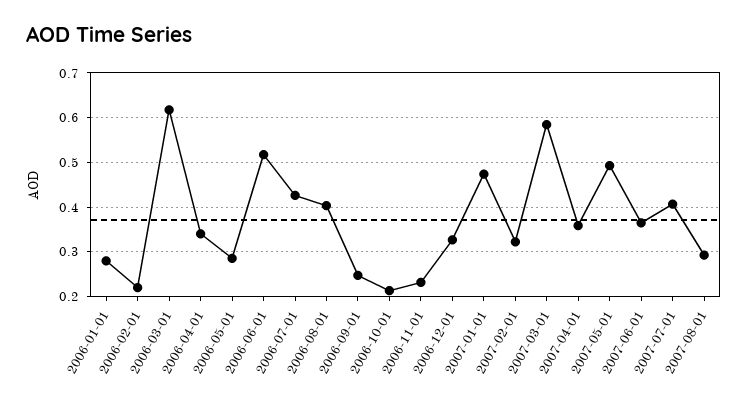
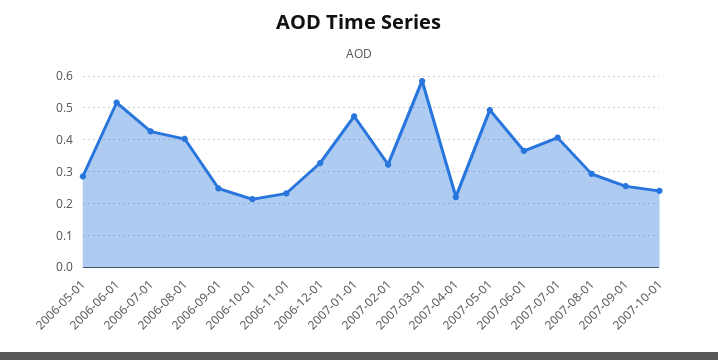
2006-01-01: 0.28 -> none
2006-02-01: 0.22 -> none
2006-03-01: 0.62 -> none
2006-04-01: 0.34 -> none
2007-04-01: 0.36 -> 0.22
2007-09-01: none -> 0.26
2007-10-01: none -> 0.24

